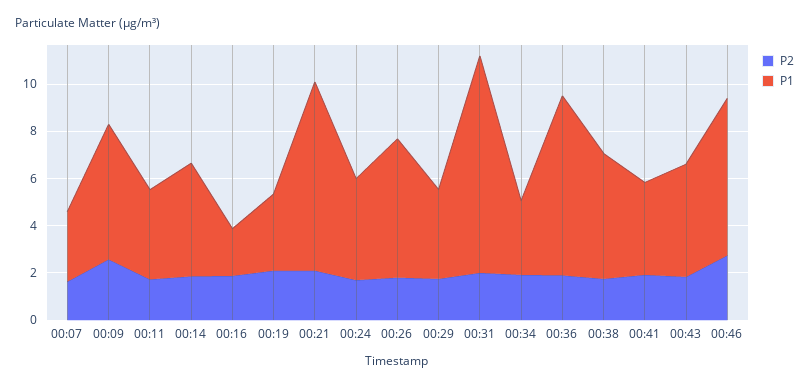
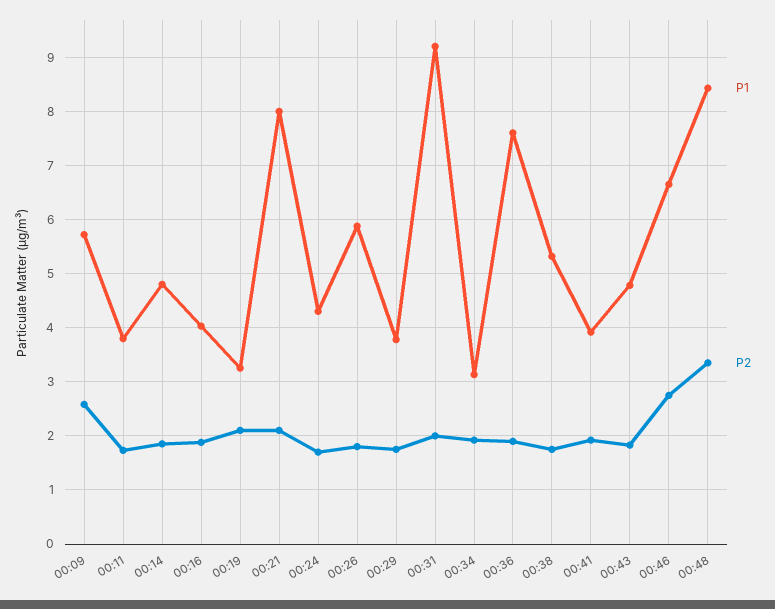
P2, 00:07: 1.5 -> none
P1, 00:07: 3 -> none
P1, 00:16: 2 -> 4
P1, 00:48: none -> 8.4
P2, 00:48: none -> 3.4

